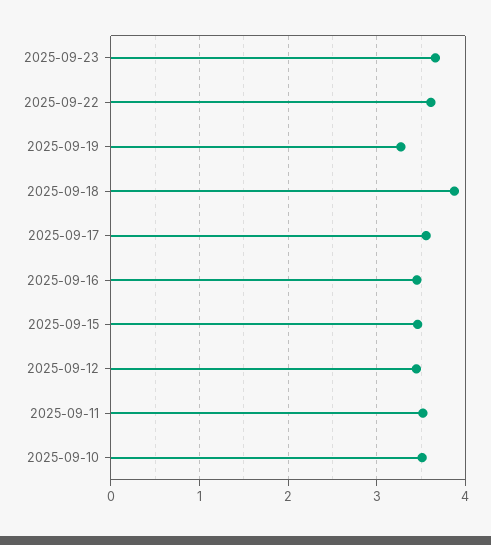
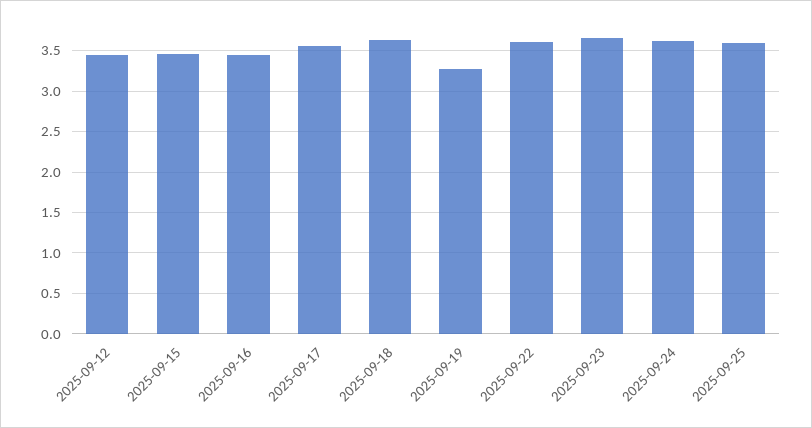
2025-09-18: 3.9 -> 3.6
2025-09-11: 3.5 -> none
2025-09-10: 3.5 -> none
2025-09-24: none -> 3.6
2025-09-25: none -> 3.6

